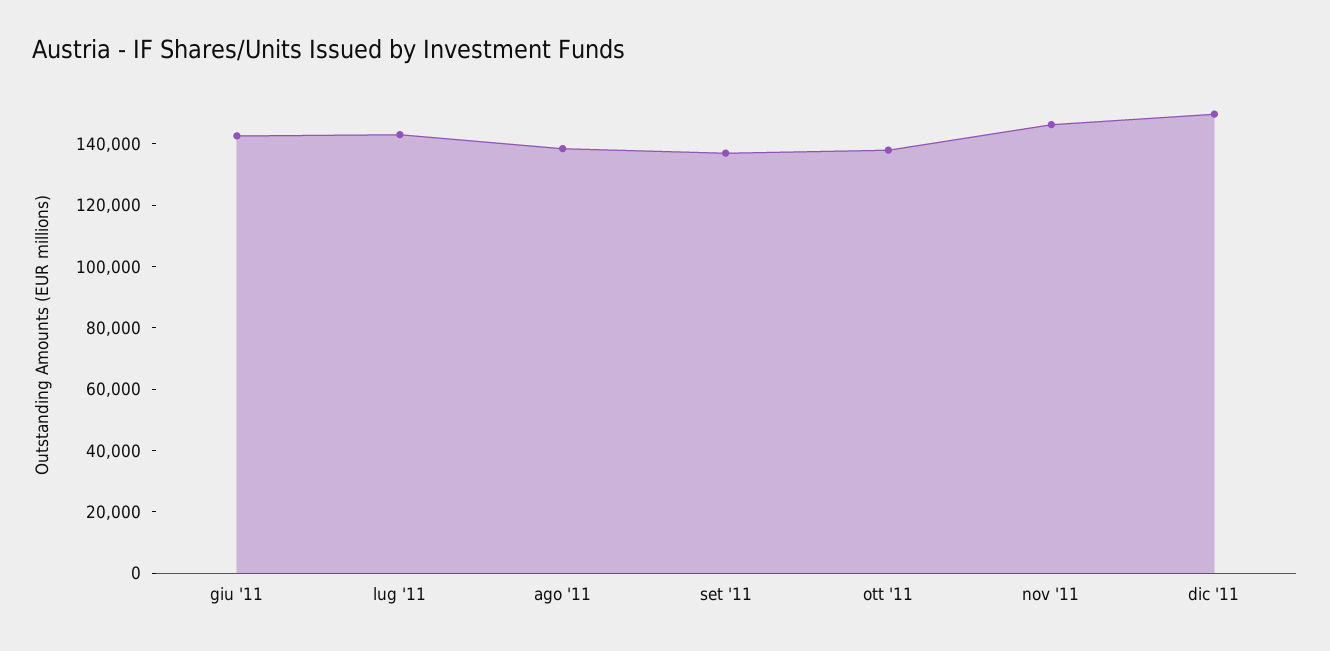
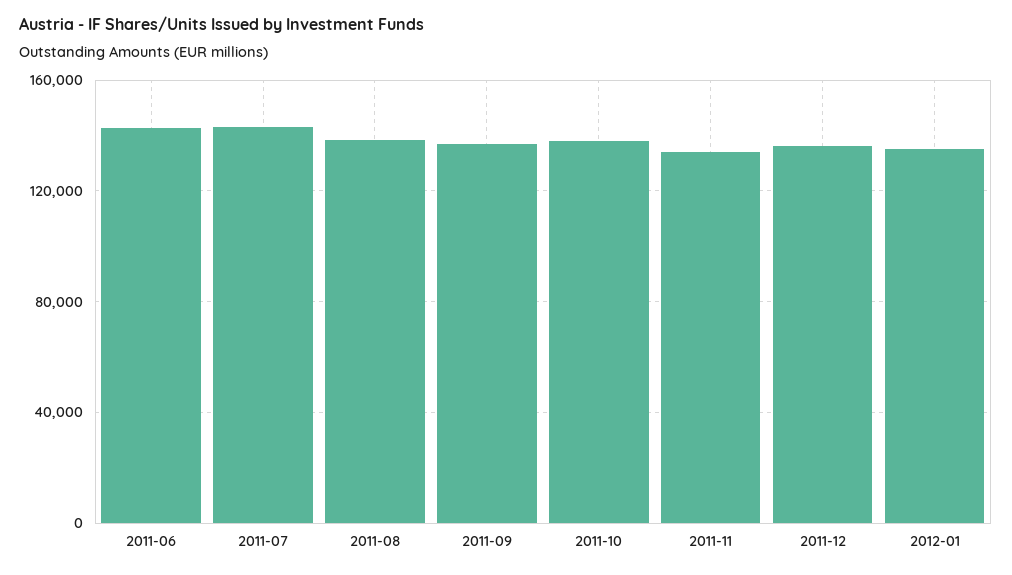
nov '11: 145000 -> 135000
dic '11: 150000 -> 135000
2012-01: none -> 135000

